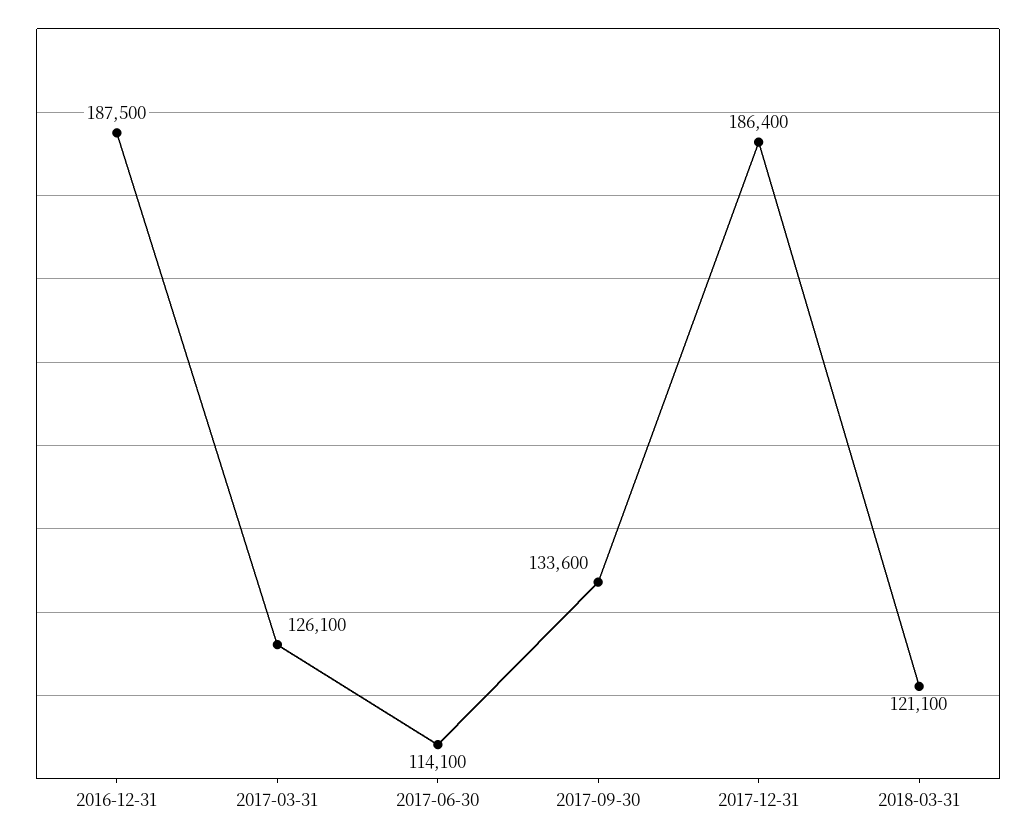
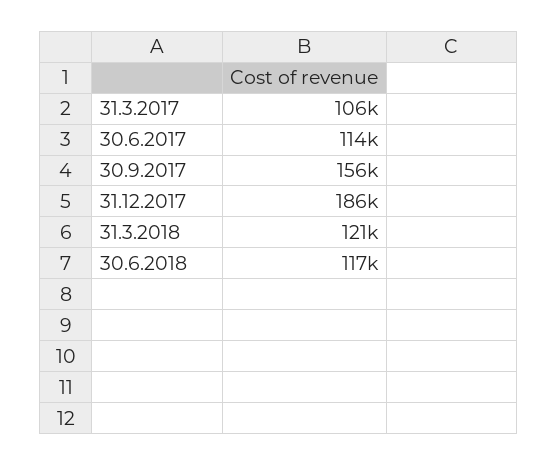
2016-12-31: 187500 -> none
2017-03-31: 126100 -> 106000
2017-09-30: 133600 -> 156000
30.6.2018: none -> 117000

